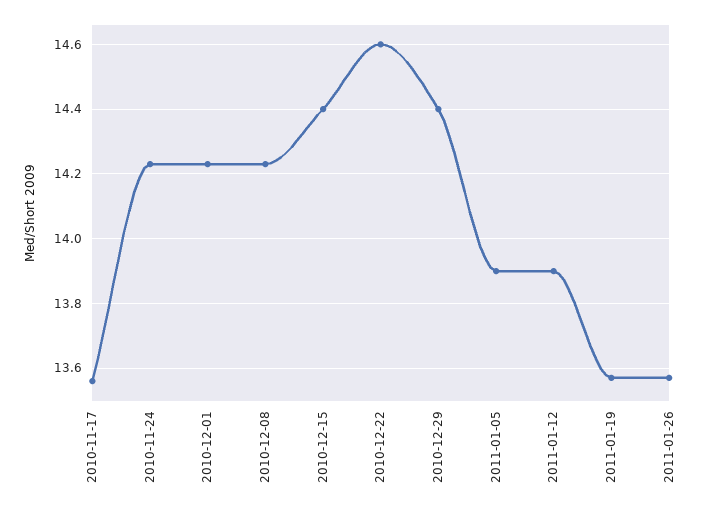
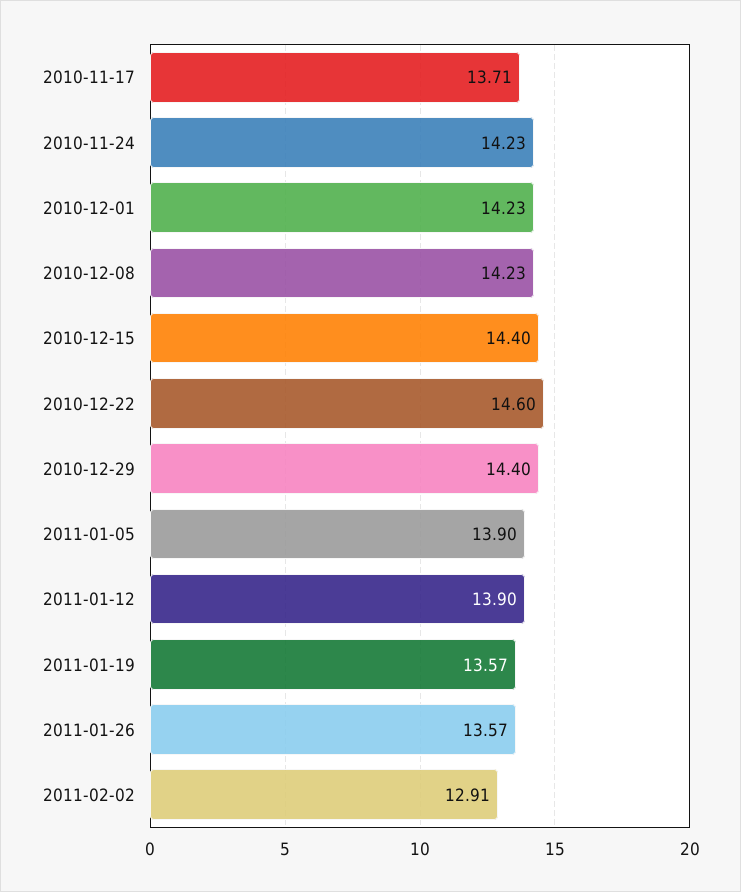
2010-11-17: 13.55 -> 13.71
2011-02-02: none -> 12.91

